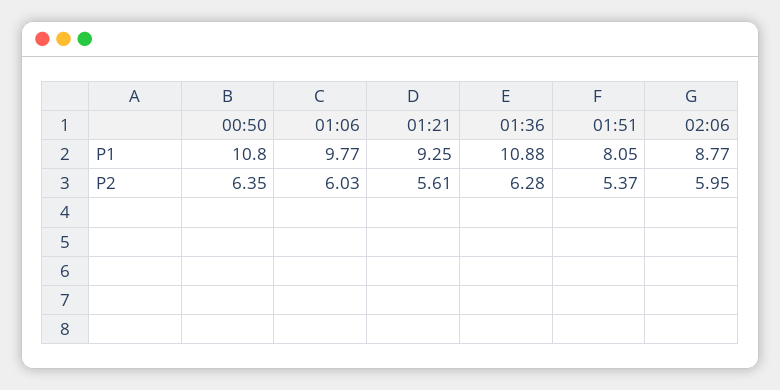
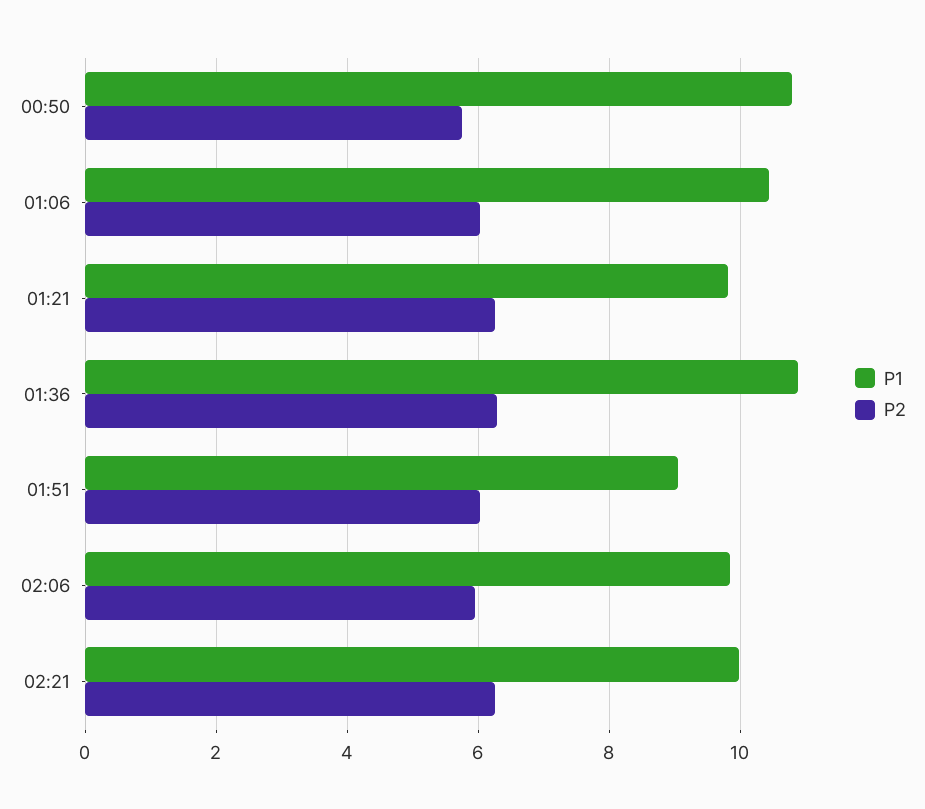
P1, 01:06: 9.77 -> 10.4
P1, 01:21: 9.25 -> 9.8
P1, 01:51: 8.05 -> 9
P1, 02:06: 8.77 -> 9.8
P2, 00:50: 6.35 -> 5.8
P2, 01:21: 5.61 -> 6.2
P2, 01:51: 5.37 -> 6
P1, 02:21: none -> 10
P2, 02:21: none -> 6.2

